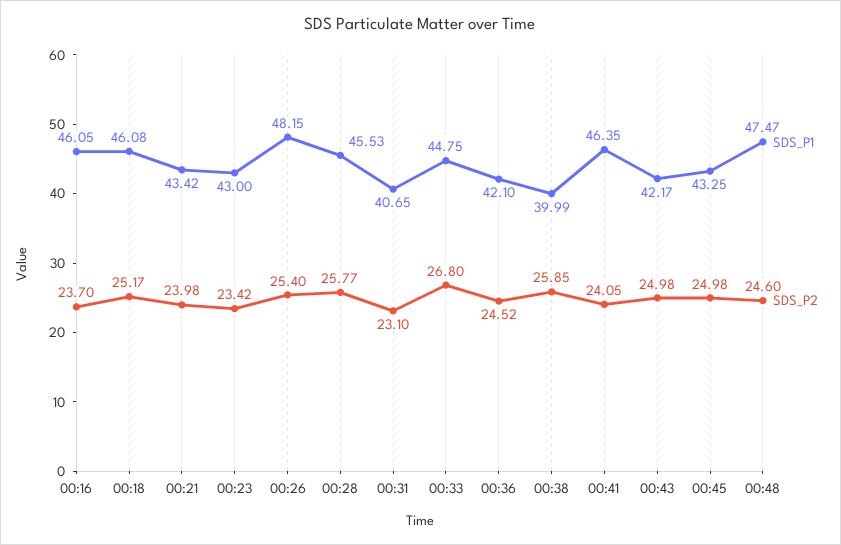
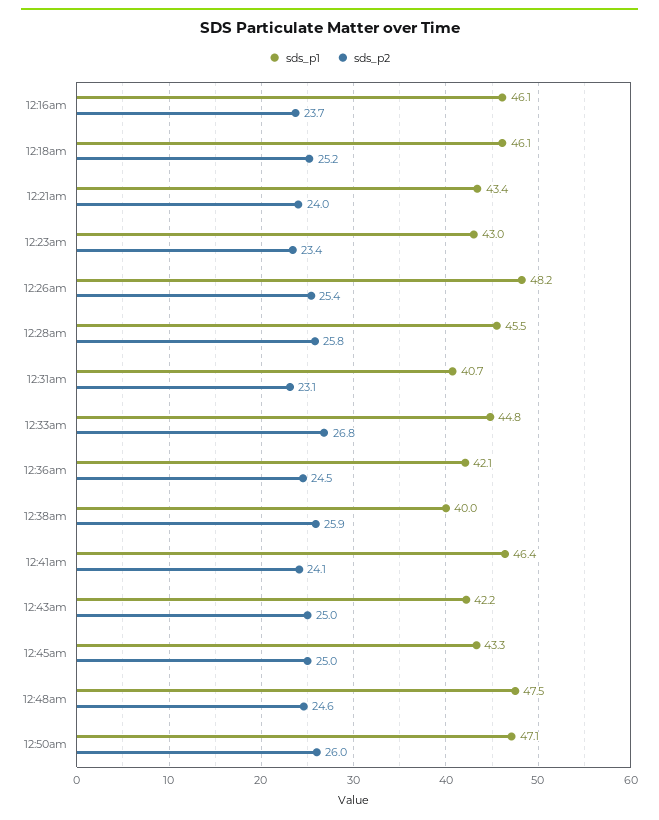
SDS_P1, 12:50am: none -> 47.1
SDS_P2, 12:50am: none -> 26

